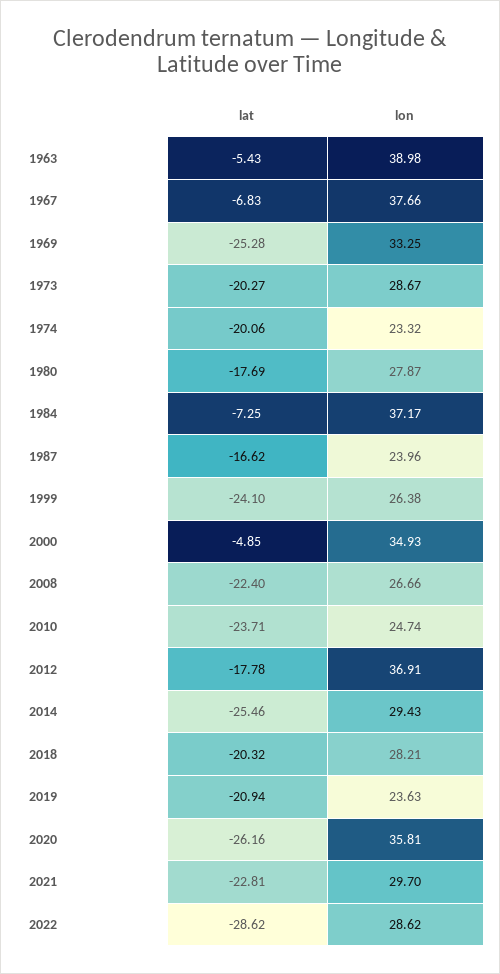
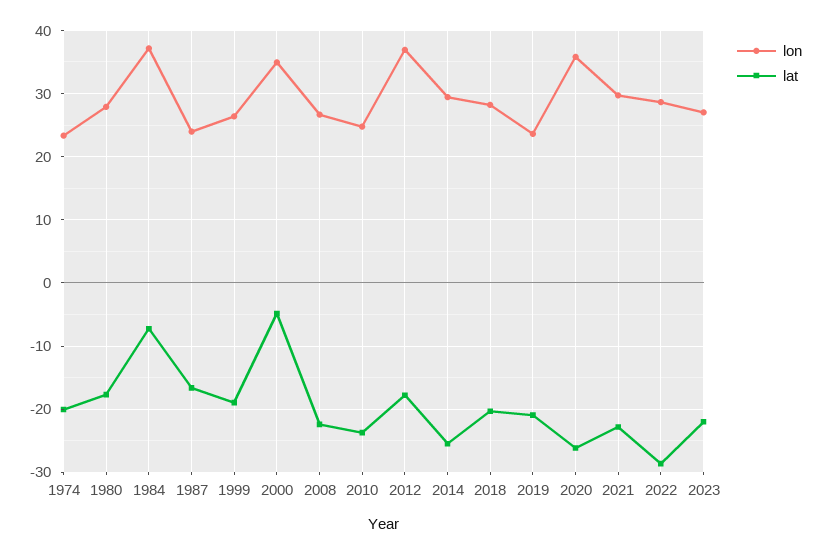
lat, 1963: -5.43 -> none
lon, 1963: 38.98 -> none
lat, 1967: -6.83 -> none
lon, 1967: 37.66 -> none
lat, 1969: -25.28 -> none
lon, 1969: 33.25 -> none
lat, 1973: -20.27 -> none
lon, 1973: 28.67 -> none
lat, 1999: -24.1 -> -19
lon, 2023: none -> 27
lat, 2023: none -> -22

